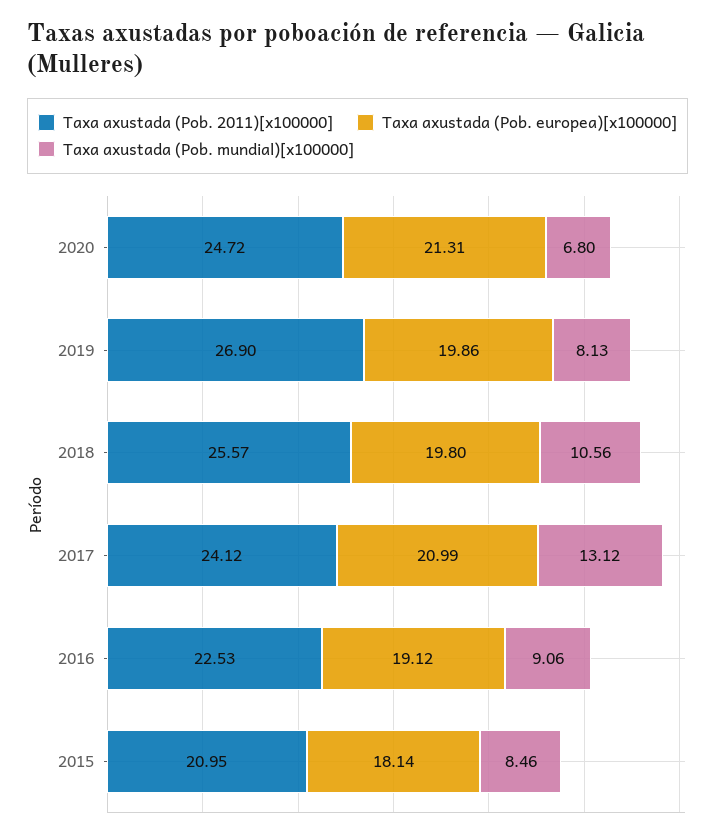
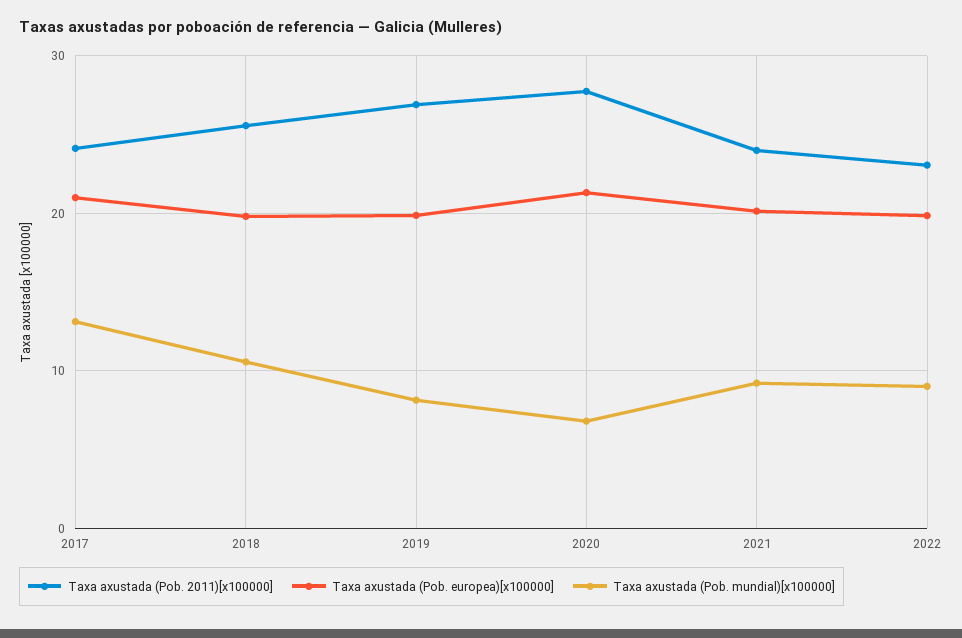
Taxa axustada (Pob. 2011)[x100000], 2020: 24.72 -> 28
Taxa axustada (Pob. 2011)[x100000], 2016: 22.53 -> none
Taxa axustada (Pob. europea)[x100000], 2016: 19.12 -> none
Taxa axustada (Pob. mundial)[x100000], 2016: 9.06 -> none
Taxa axustada (Pob. 2011)[x100000], 2015: 20.95 -> none
Taxa axustada (Pob. europea)[x100000], 2015: 18.14 -> none
Taxa axustada (Pob. mundial)[x100000], 2015: 8.46 -> none
Taxa axustada (Pob. 2011)[x100000], 2021: none -> 24
Taxa axustada (Pob. europea)[x100000], 2021: none -> 20
Taxa axustada (Pob. mundial)[x100000], 2021: none -> 9
Taxa axustada (Pob. 2011)[x100000], 2022: none -> 23
Taxa axustada (Pob. europea)[x100000], 2022: none -> 20
Taxa axustada (Pob. mundial)[x100000], 2022: none -> 9

